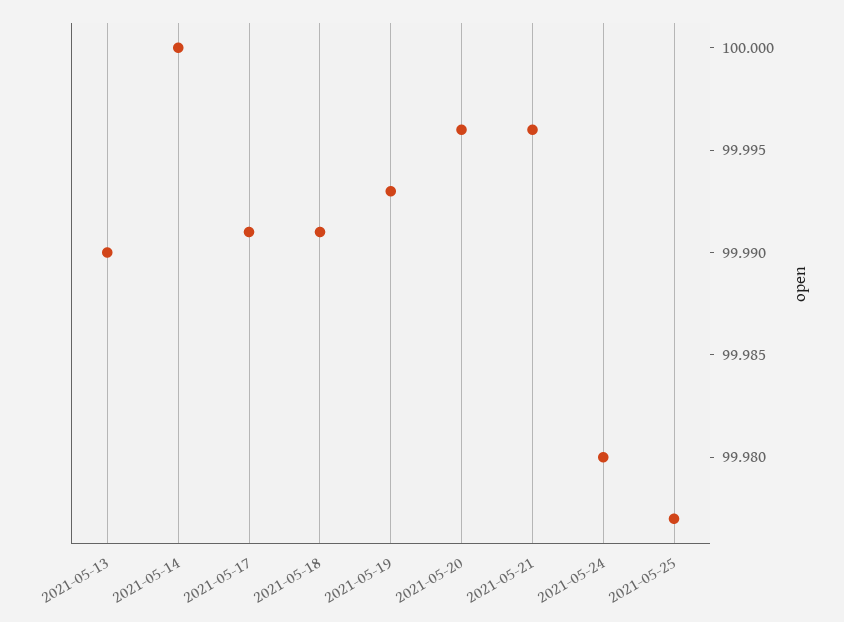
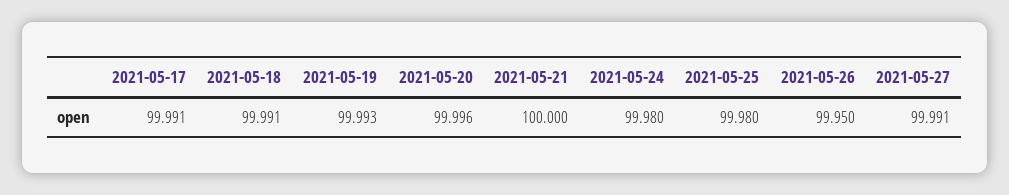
2021-05-13: 99.99 -> none
2021-05-14: 100 -> none
2021-05-21: 99.996 -> 100
2021-05-25: 99.977 -> 99.98
2021-05-26: none -> 99.95
2021-05-27: none -> 99.991

